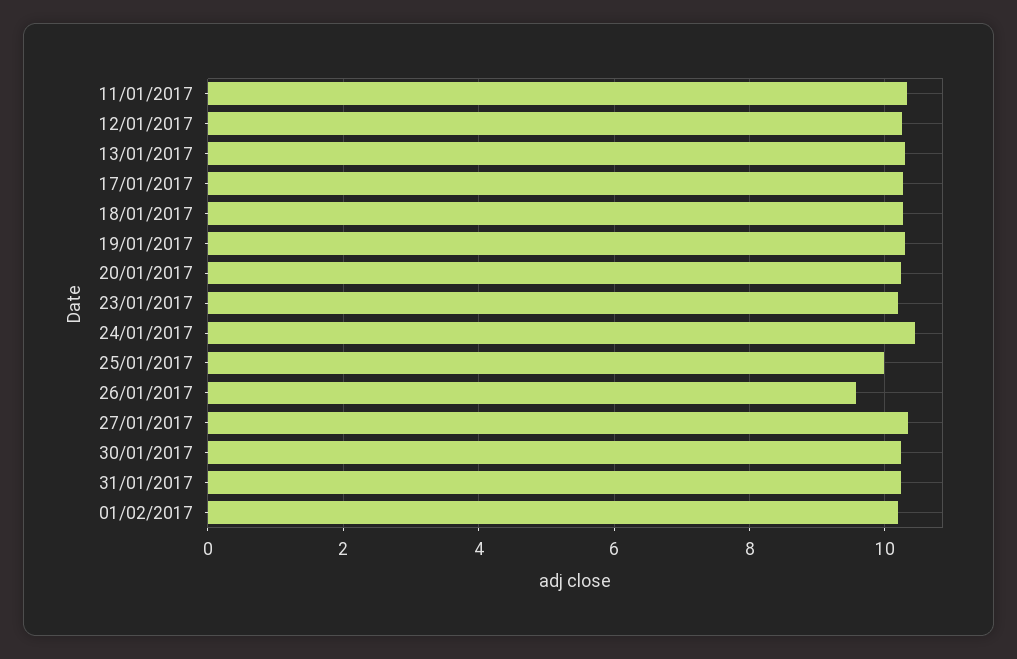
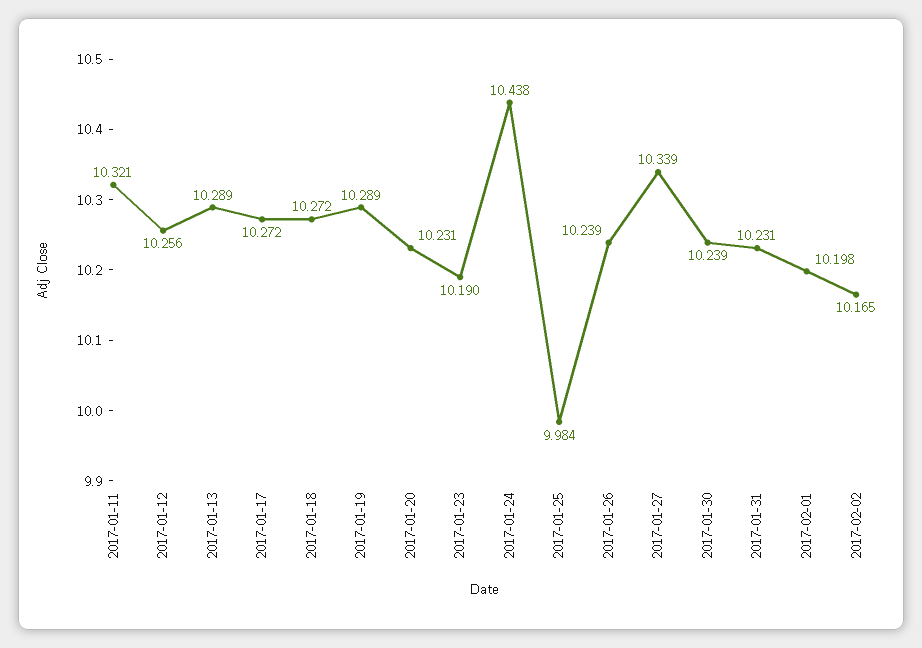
26/01/2017: 9.6 -> 10.239
2017-02-02: none -> 10.165

